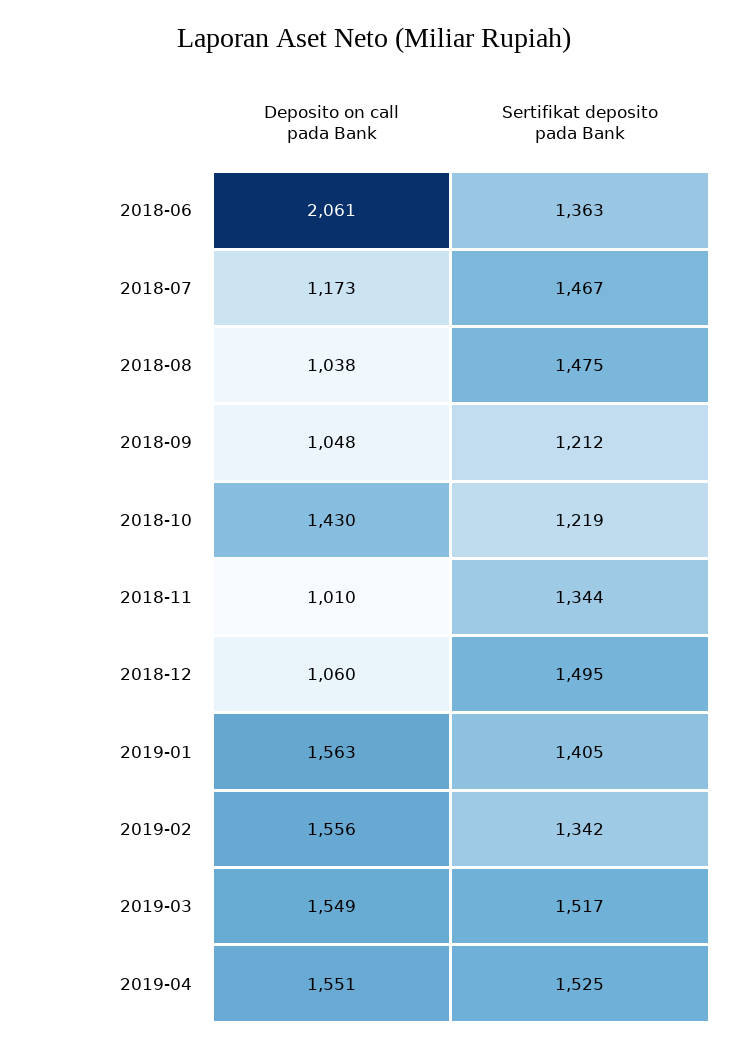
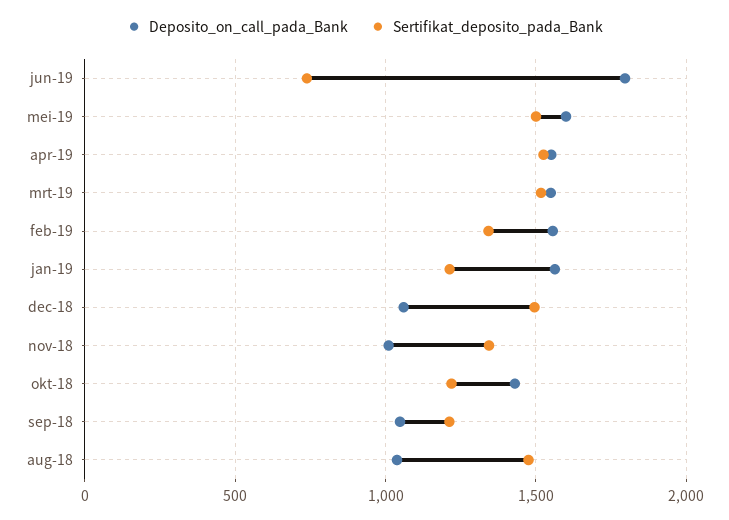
Deposito on call pada Bank, 2018-06: 2061 -> none
Sertifikat deposito pada Bank, 2018-06: 1363 -> none
Deposito on call pada Bank, 2018-07: 1173 -> none
Sertifikat deposito pada Bank, 2018-07: 1467 -> none
Sertifikat deposito pada Bank, 2019-01: 1405 -> 1200
Deposito on call pada Bank, jun-19: none -> 1800
Sertifikat deposito pada Bank, jun-19: none -> 750
Deposito on call pada Bank, mei-19: none -> 1600
Sertifikat deposito pada Bank, mei-19: none -> 1500

